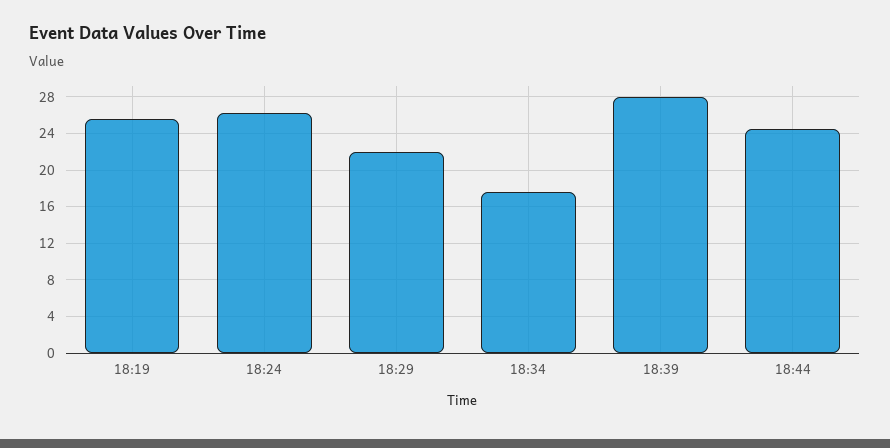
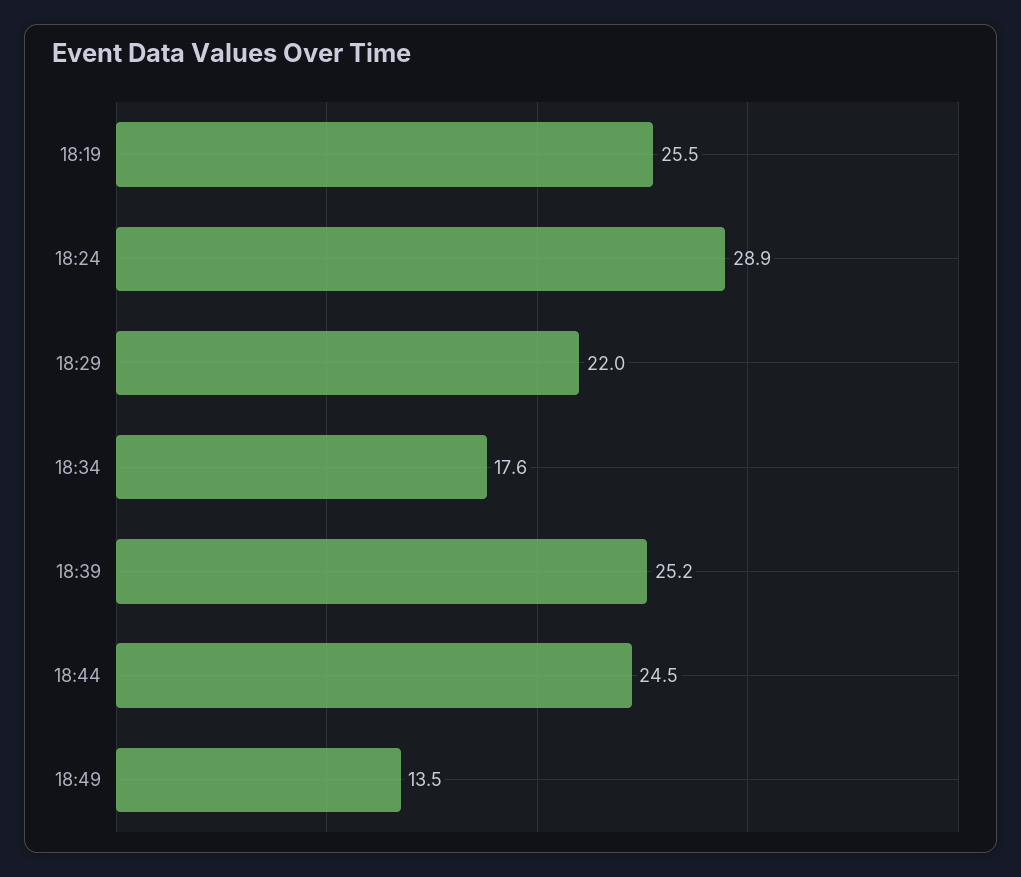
18:24: 26 -> 28.9
18:39: 28 -> 25.2
18:49: none -> 13.5

